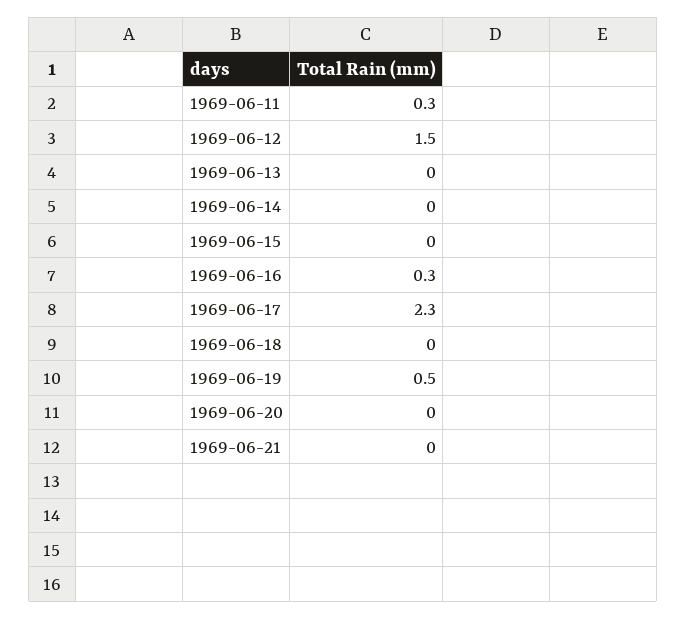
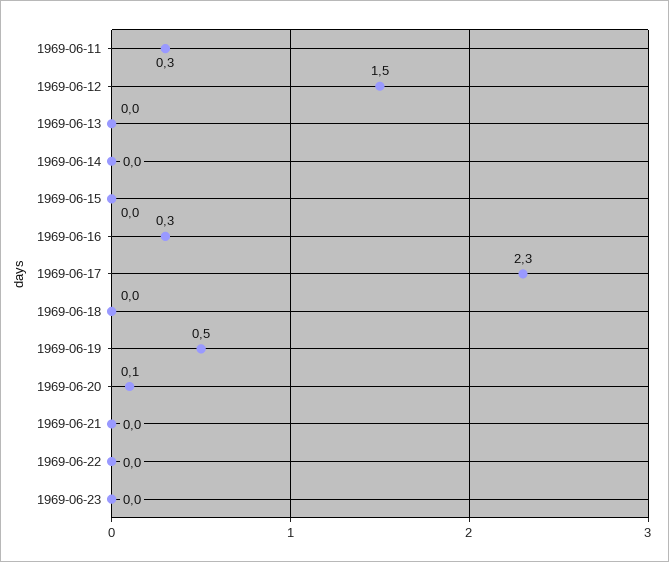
1969-06-20: 0 -> 0.1
1969-06-22: none -> 0
1969-06-23: none -> 0

